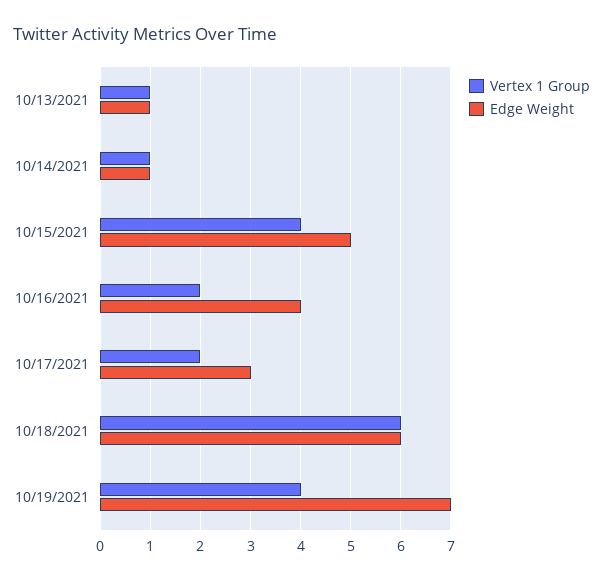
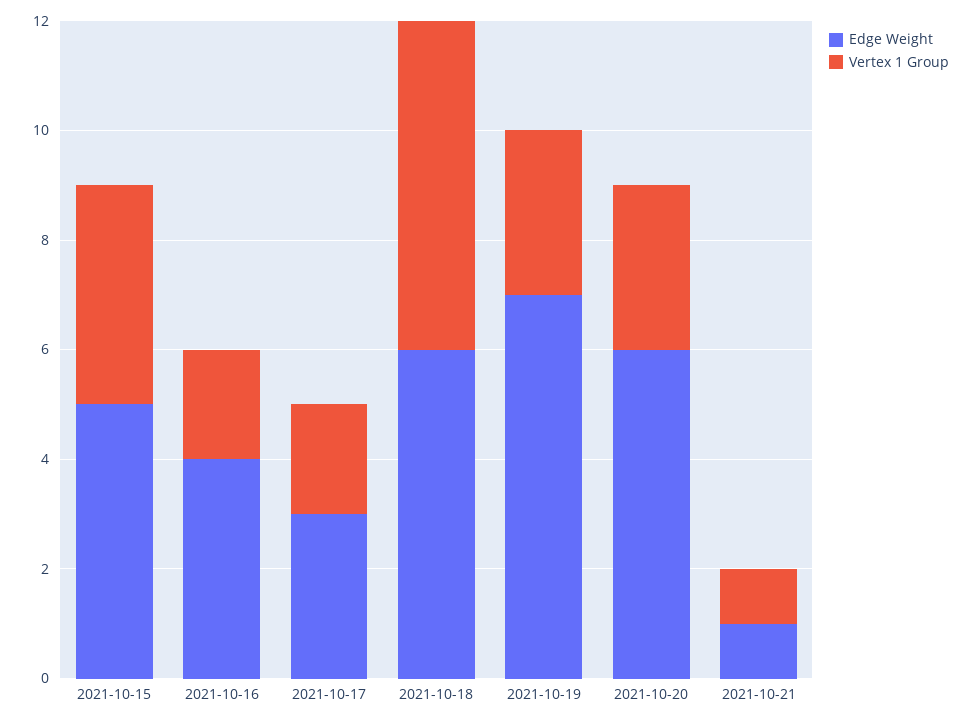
Vertex 1 Group, 10/13/2021: 1 -> none
Edge Weight, 10/13/2021: 1 -> none
Vertex 1 Group, 10/14/2021: 1 -> none
Edge Weight, 10/14/2021: 1 -> none
Vertex 1 Group, 10/19/2021: 4 -> 3
Edge Weight, 2021-10-20: none -> 6
Vertex 1 Group, 2021-10-20: none -> 3
Edge Weight, 2021-10-21: none -> 1
Vertex 1 Group, 2021-10-21: none -> 1

